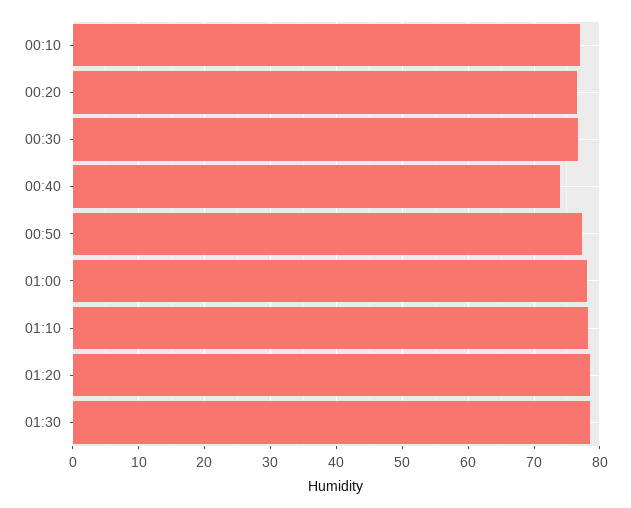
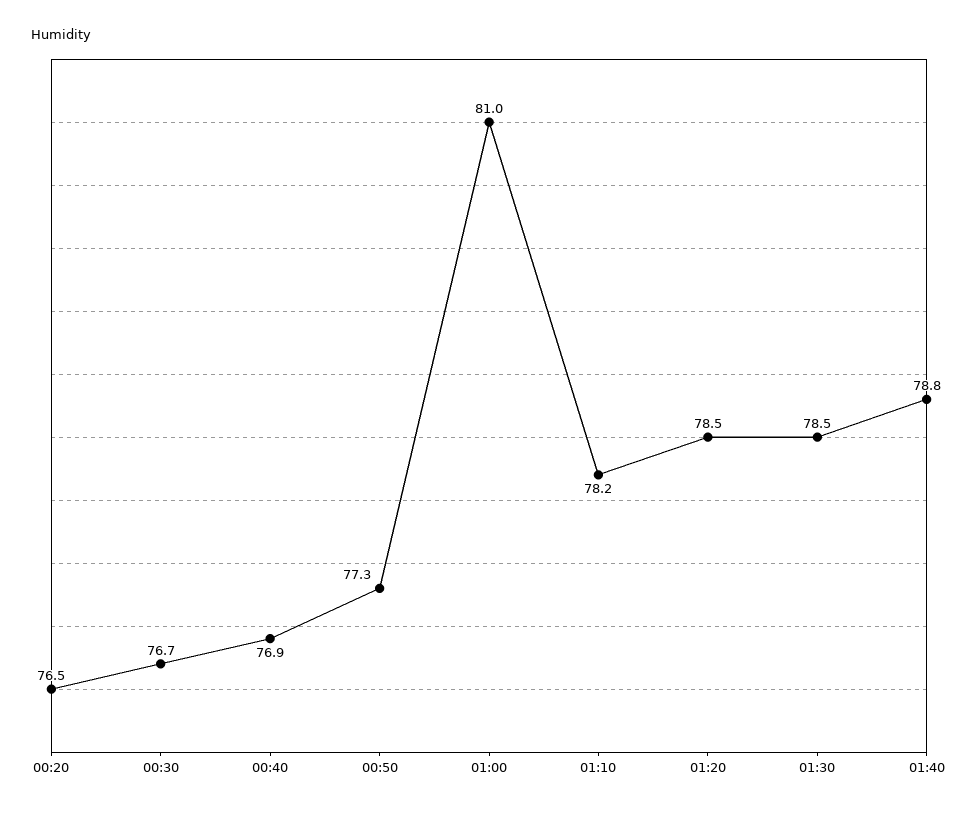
00:10: 77 -> none
00:40: 74 -> 76.9
01:00: 78 -> 81
01:40: none -> 78.8

